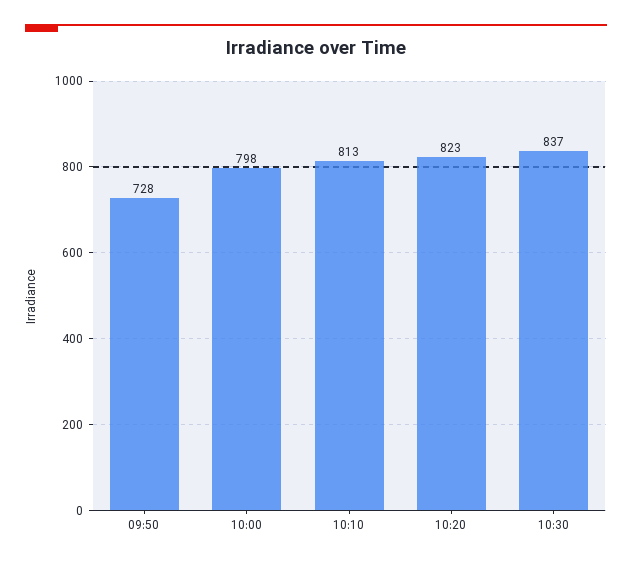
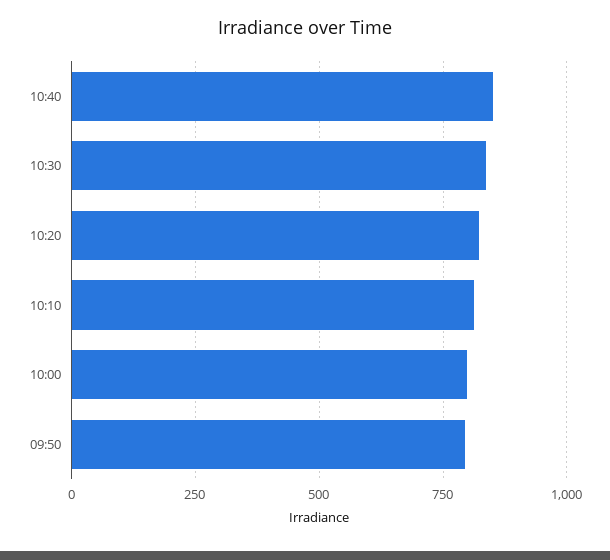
09:50: 728 -> 800
10:40: none -> 850

